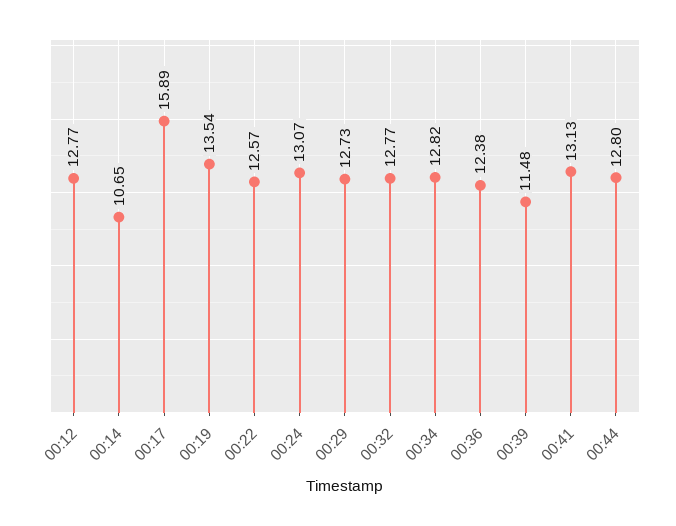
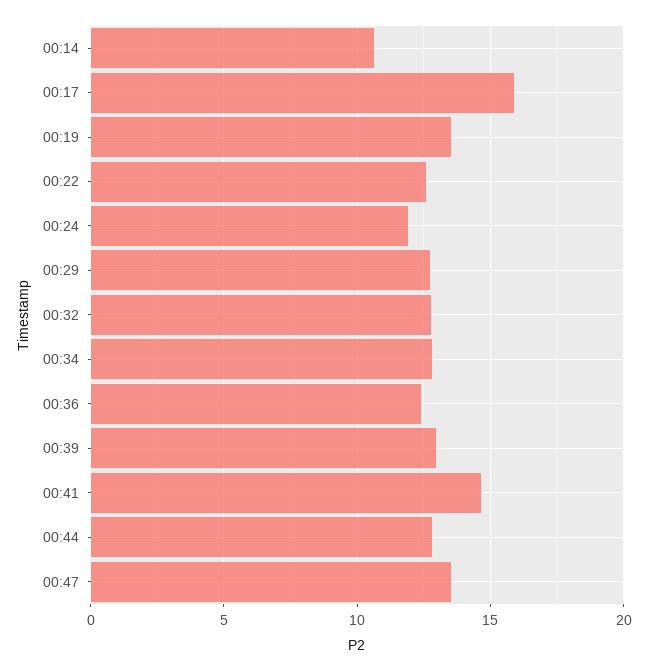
00:12: 12.77 -> none
00:24: 13.07 -> 12
00:39: 11.48 -> 13
00:41: 13.13 -> 14.5
00:47: none -> 13.5

